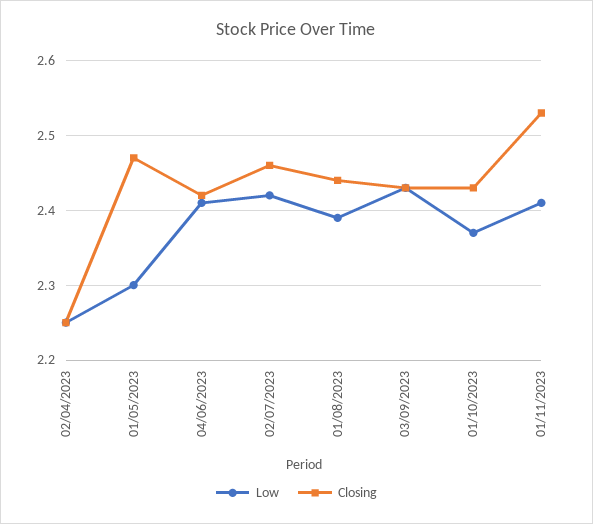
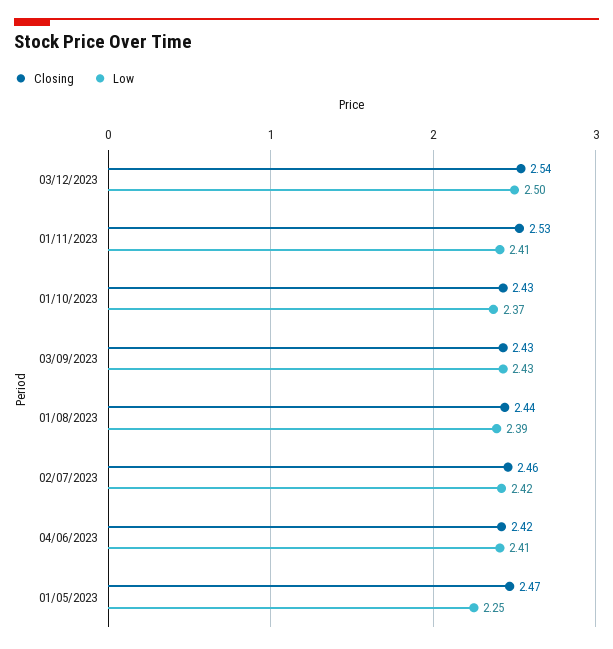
Low, 02/04/2023: 2.25 -> none
Closing, 02/04/2023: 2.25 -> none
Low, 01/05/2023: 2.3 -> 2.25
Closing, 03/12/2023: none -> 2.54
Low, 03/12/2023: none -> 2.5

